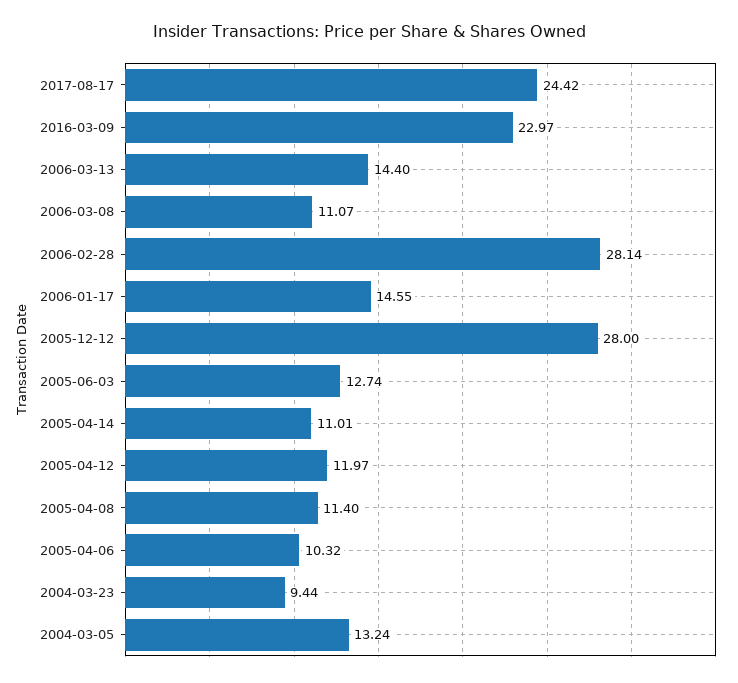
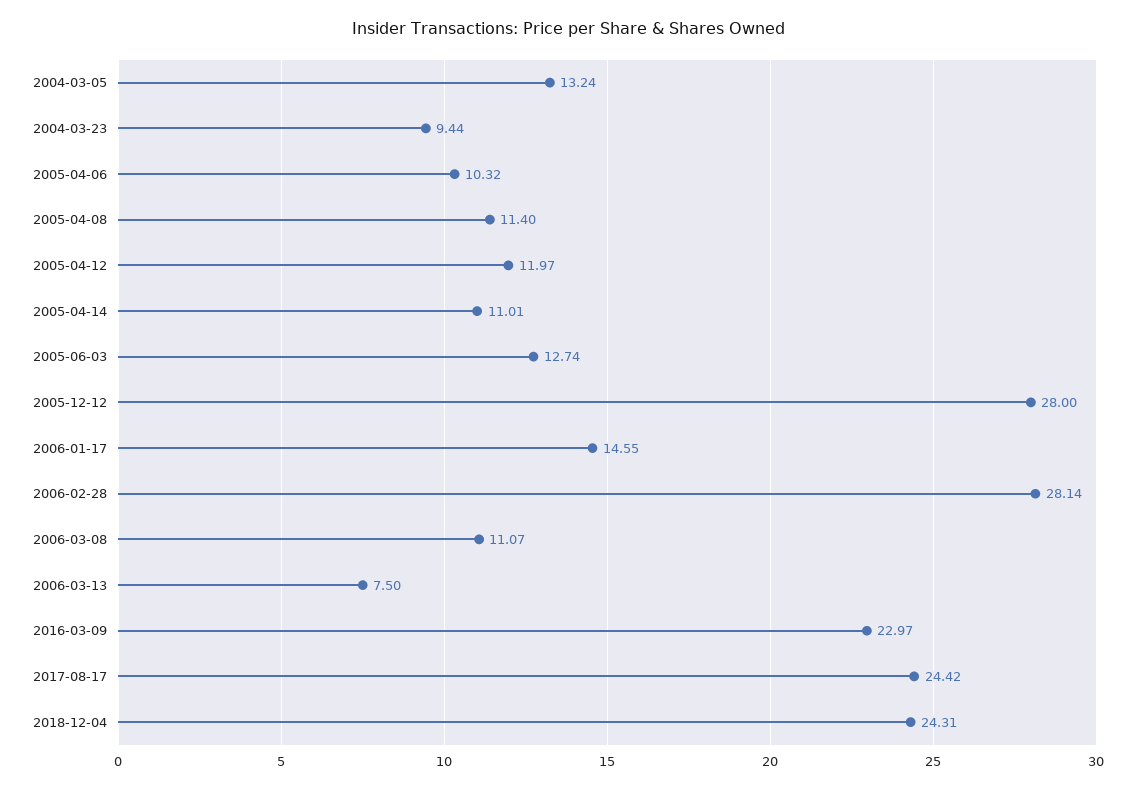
2006-03-13: 14.4 -> 7.5
2018-12-04: none -> 24.31

